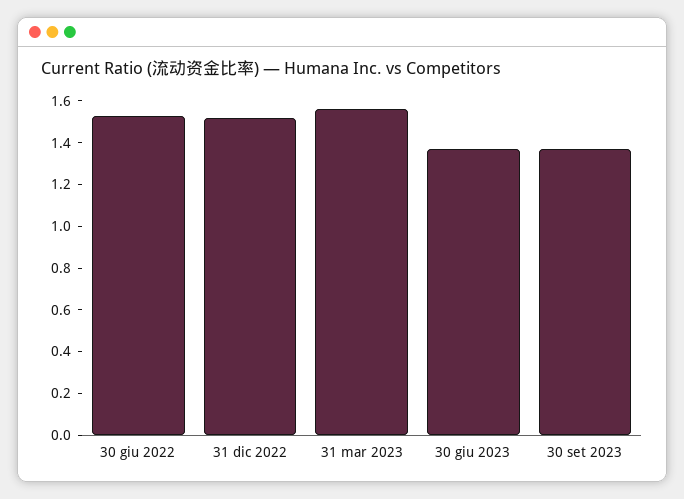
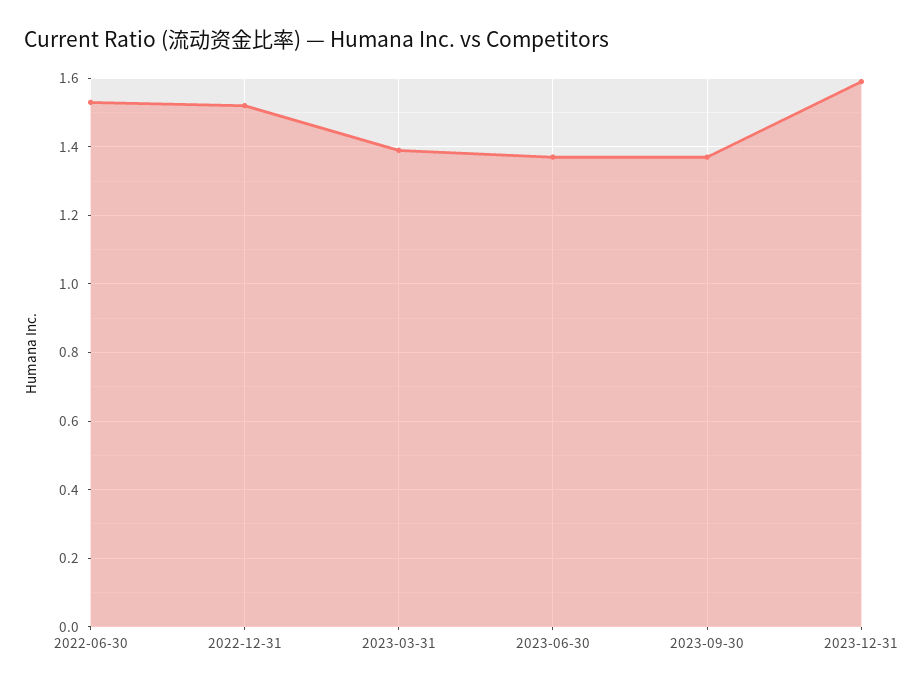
31 mar 2023: 1.55 -> 1.4
2023-12-31: none -> 1.6

